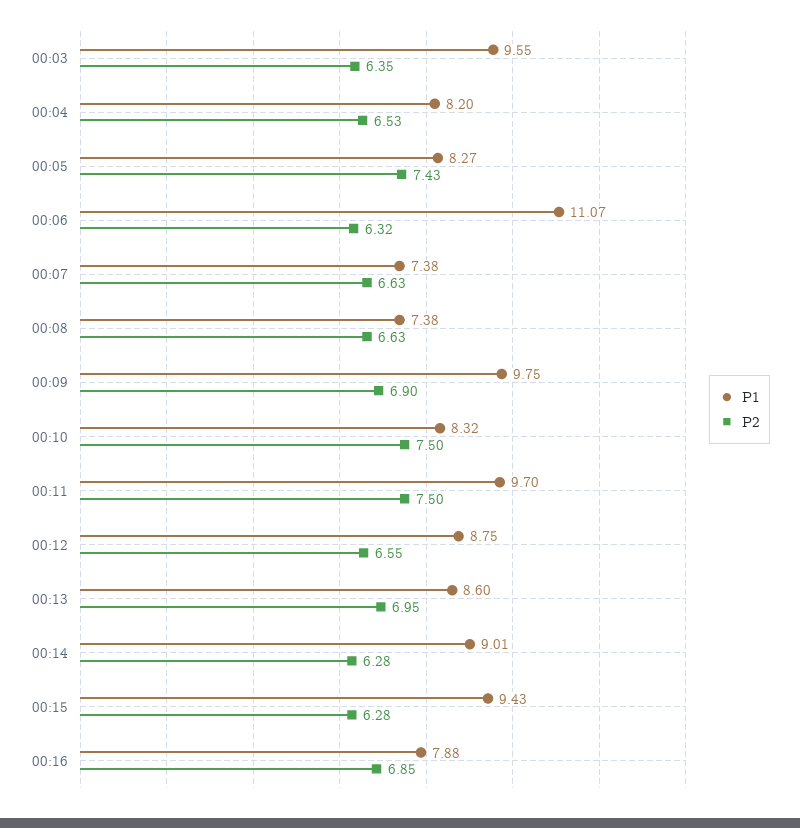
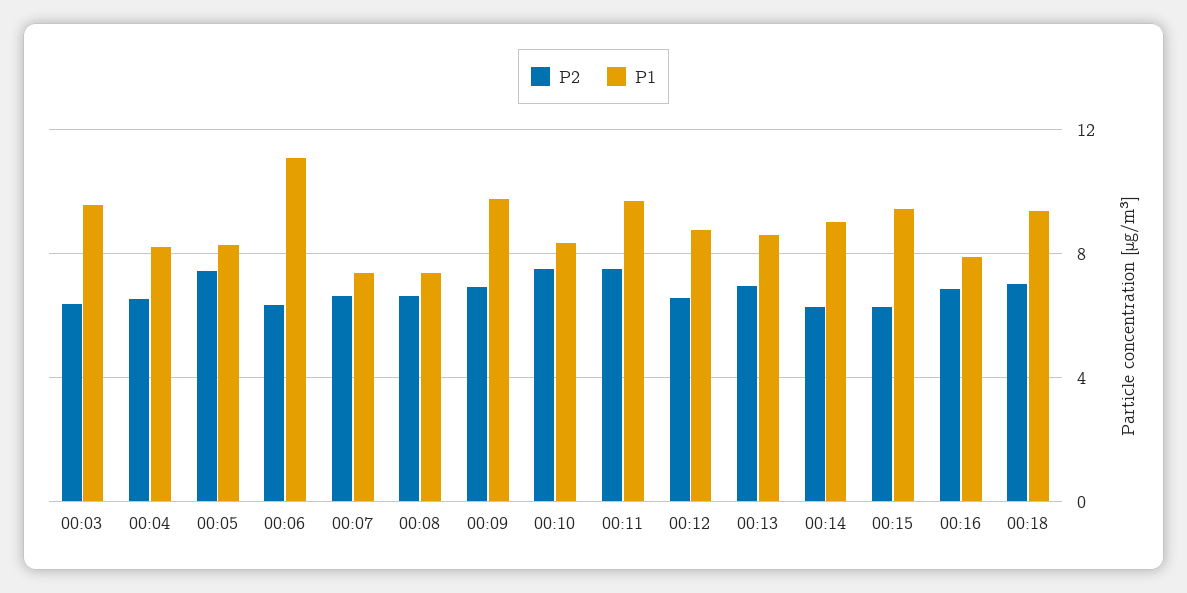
P2, 00:18: none -> 7
P1, 00:18: none -> 9.5

